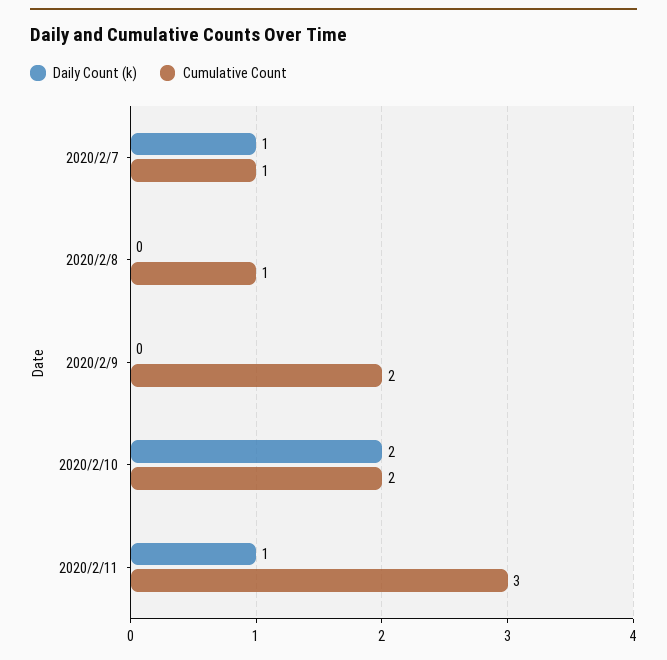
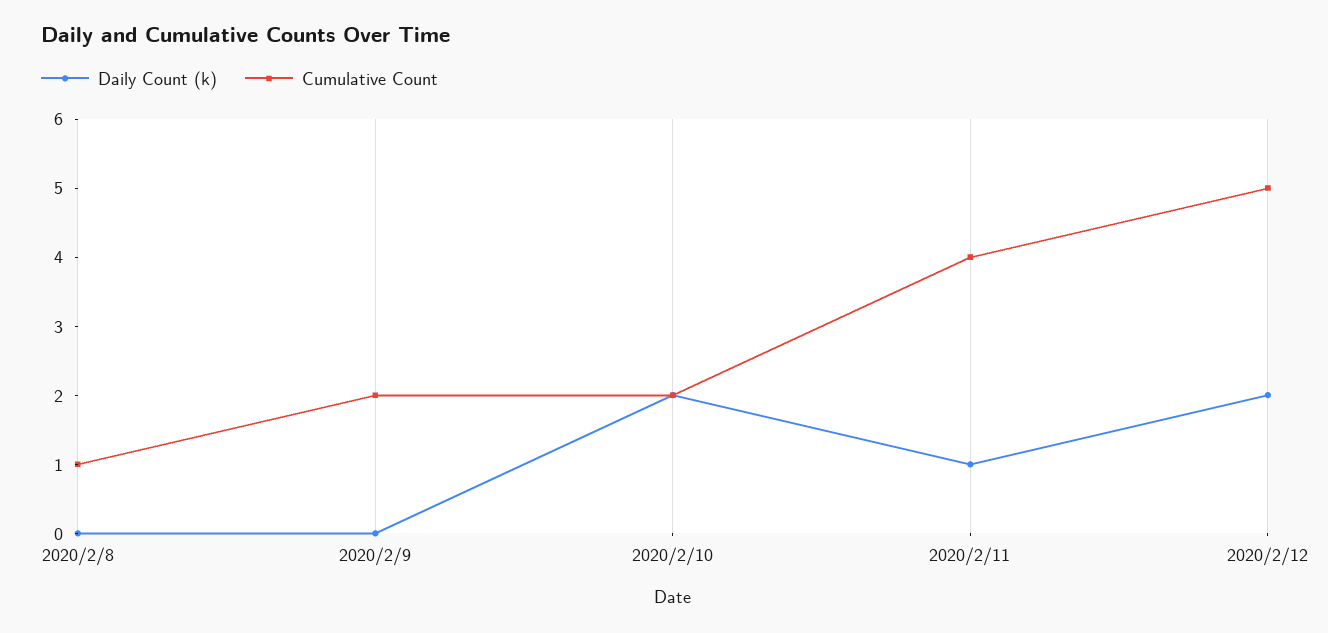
Daily Count (k), 2020/2/7: 1 -> none
Cumulative Count, 2020/2/7: 1 -> none
Cumulative Count, 2020/2/11: 3 -> 4
Daily Count (k), 2020/2/12: none -> 2
Cumulative Count, 2020/2/12: none -> 5

